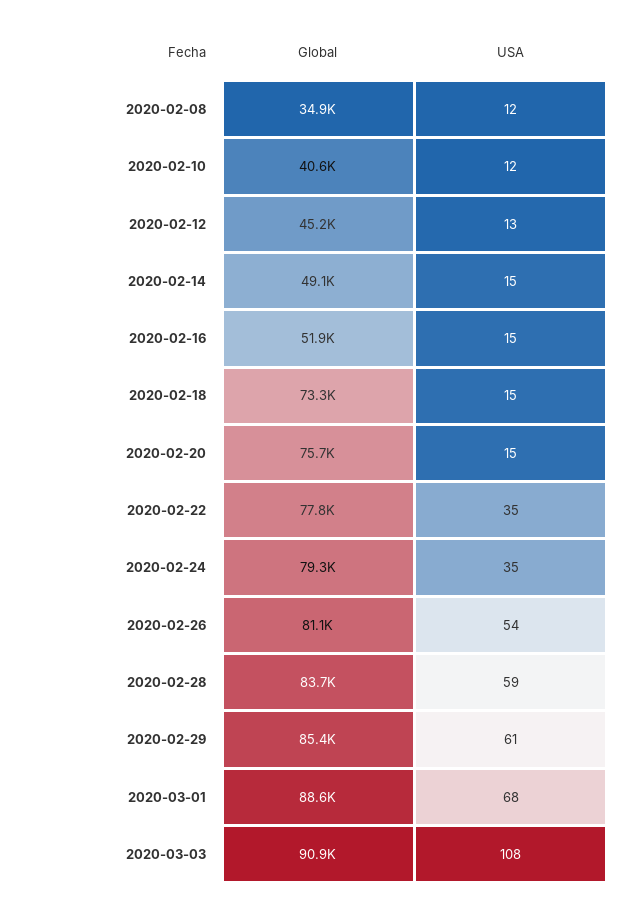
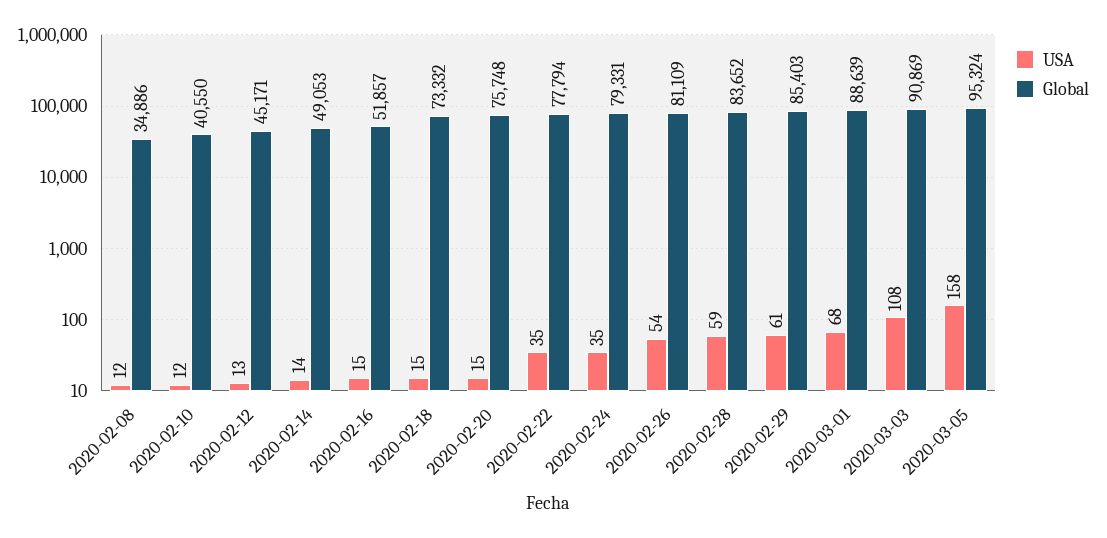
USA, 2020-02-14: 15 -> 14
USA, 2020-03-05: none -> 158
Global, 2020-03-05: none -> 95324

